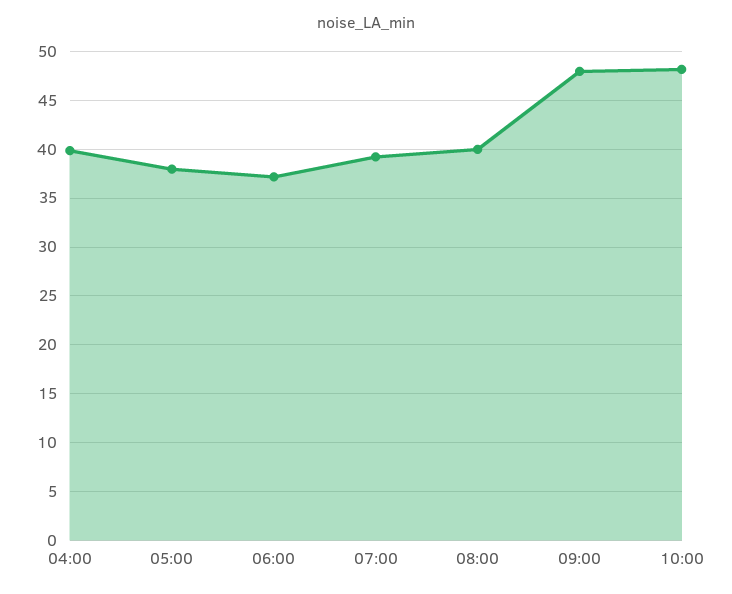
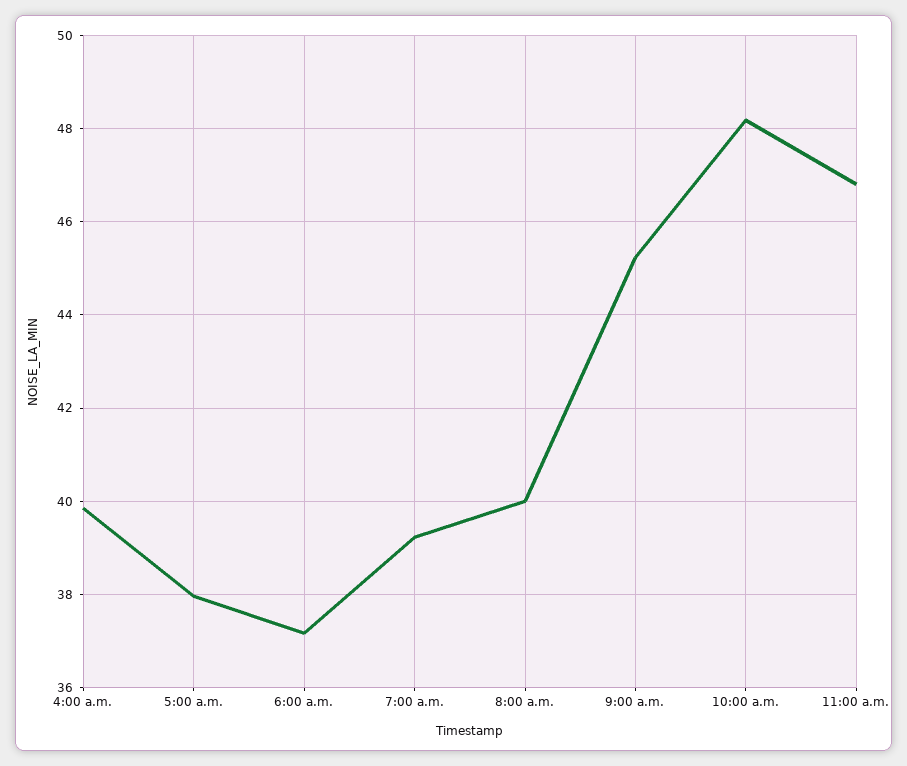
09:00: 48 -> 45.2
11:00 a.m.: none -> 46.8

